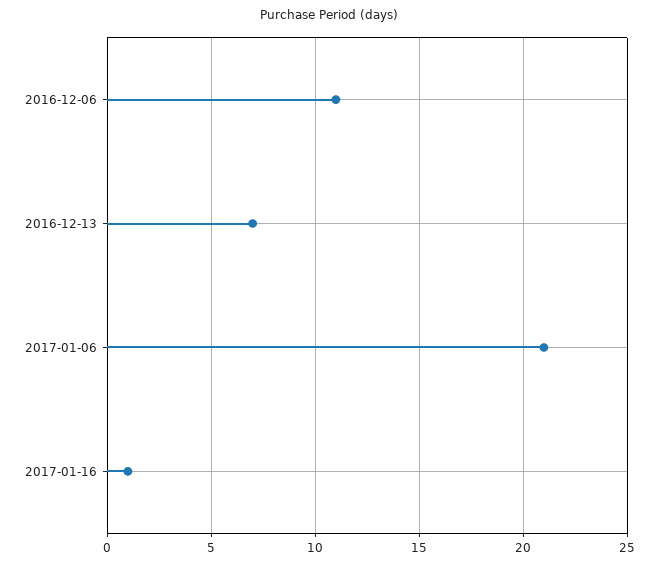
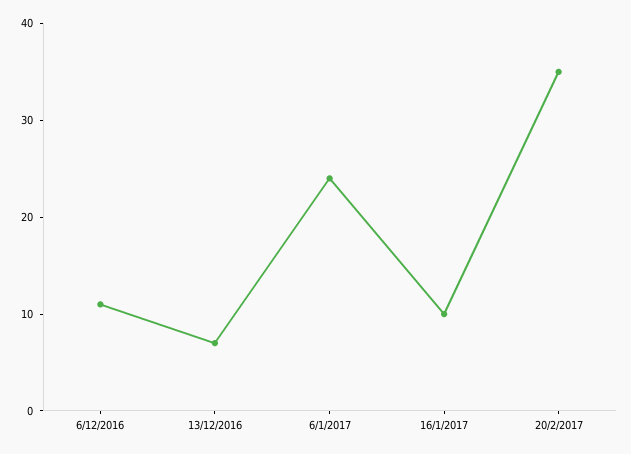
2017-01-06: 21 -> 24
2017-01-16: 1 -> 10
20/2/2017: none -> 35

